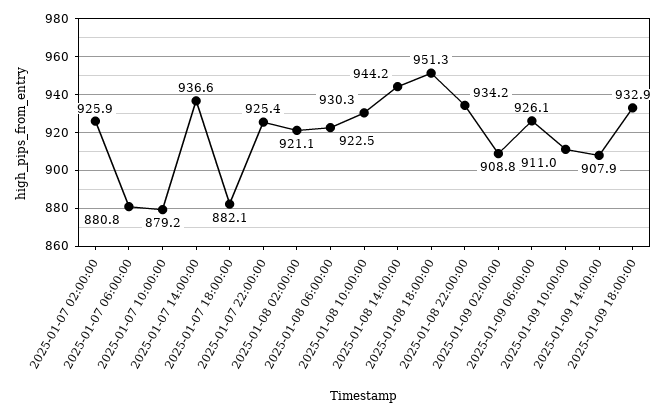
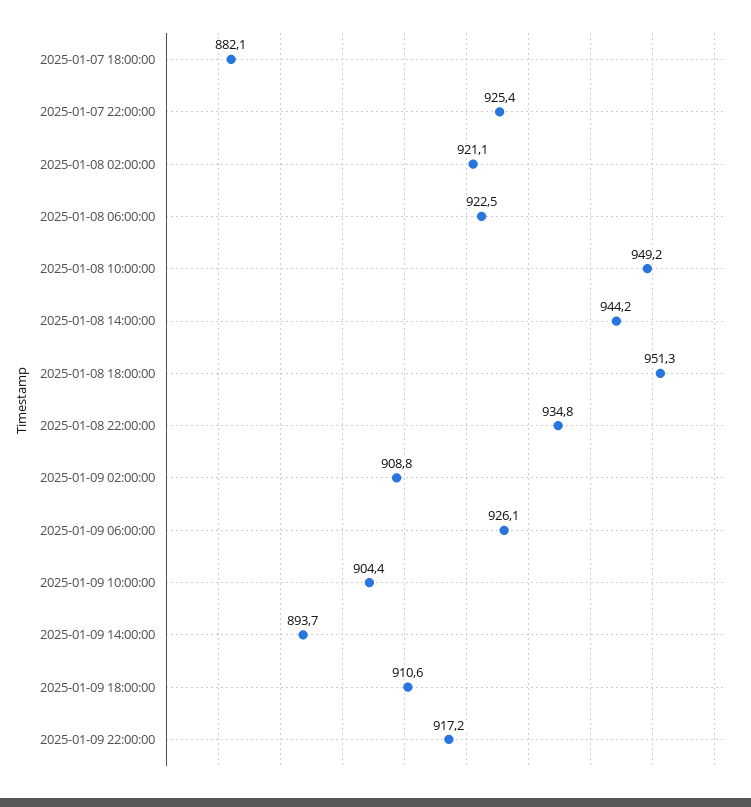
2025-01-07 02:00:00: 925.9 -> none
2025-01-07 06:00:00: 880.8 -> none
2025-01-07 10:00:00: 879.2 -> none
2025-01-07 14:00:00: 936.6 -> none
2025-01-08 10:00:00: 930.3 -> 949.2
2025-01-08 22:00:00: 934.2 -> 934.8
2025-01-09 10:00:00: 911 -> 904.4
2025-01-09 14:00:00: 907.9 -> 893.7
2025-01-09 18:00:00: 932.9 -> 910.6
2025-01-09 22:00:00: none -> 917.2

